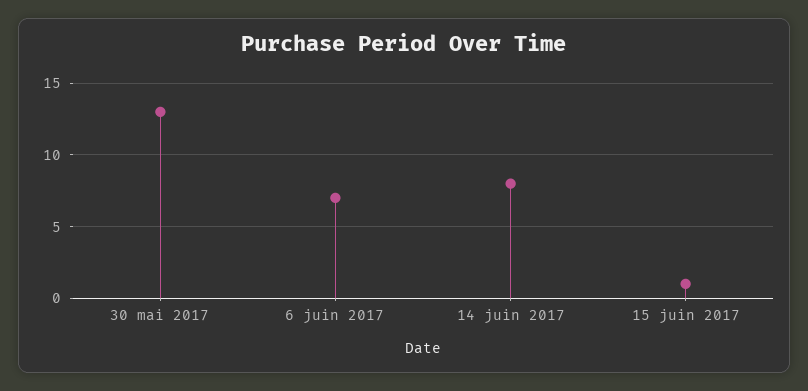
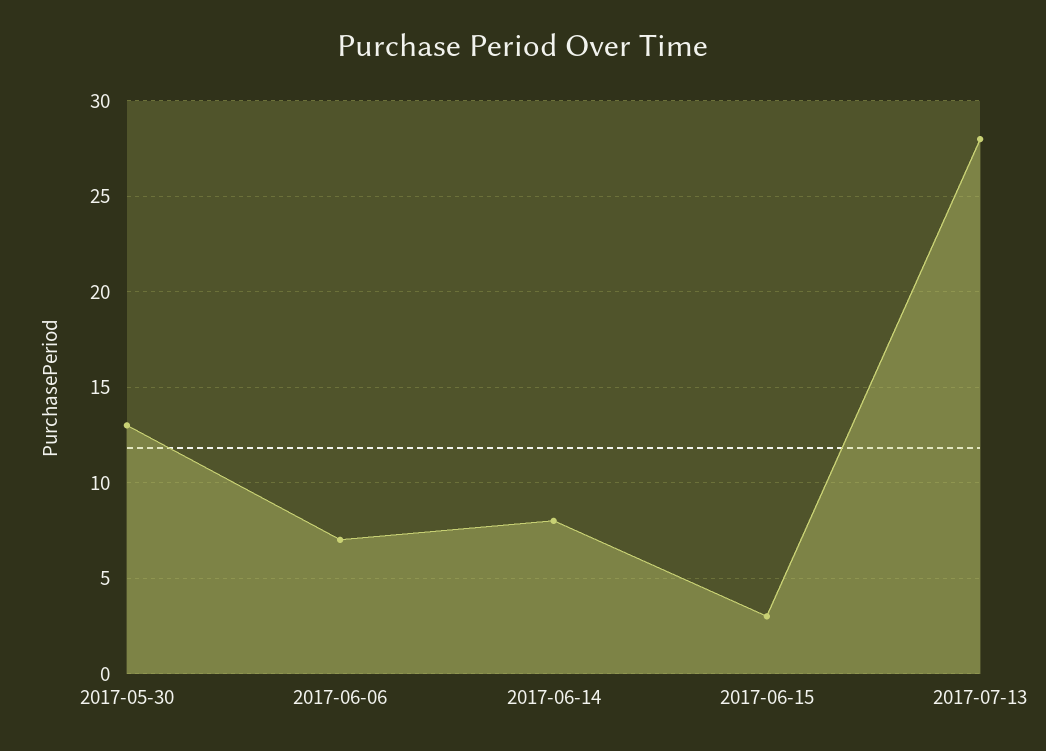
15 juin 2017: 1 -> 3
2017-07-13: none -> 28

